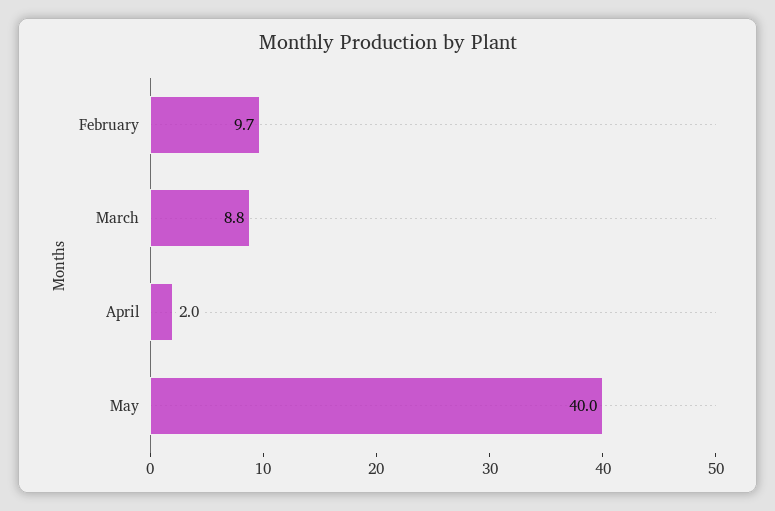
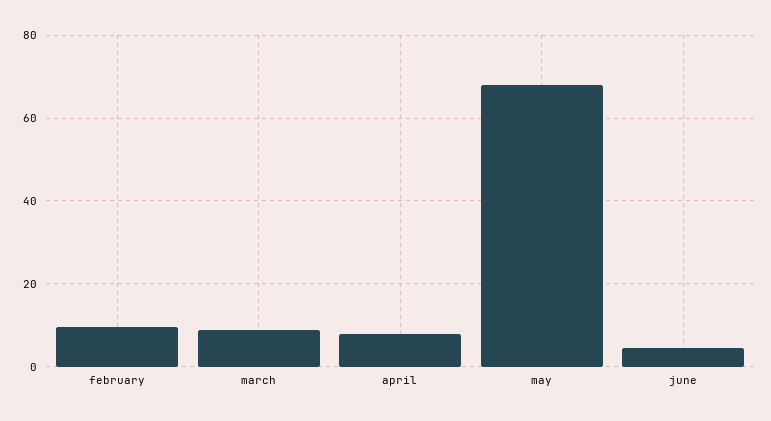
April: 2 -> 8
May: 40 -> 68
june: none -> 4

